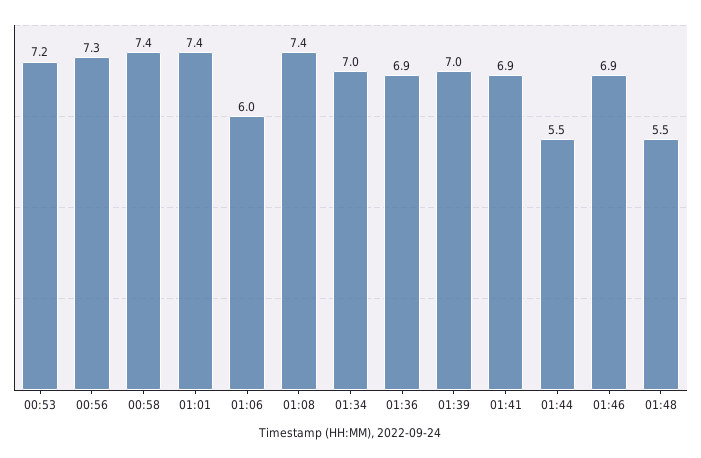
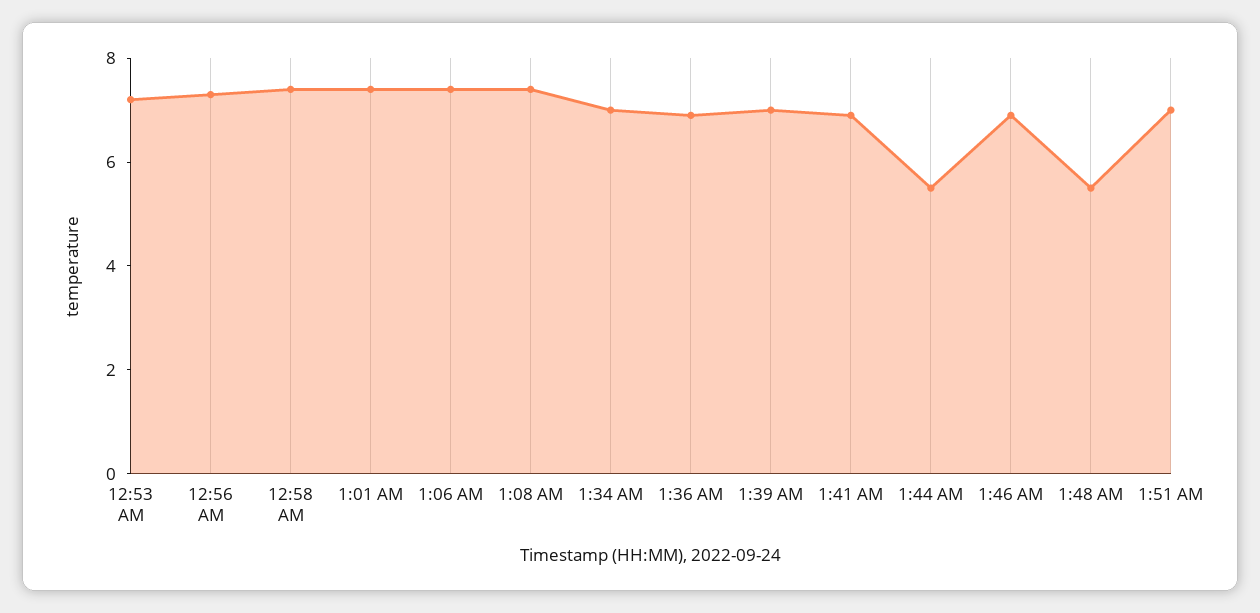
01:06: 6 -> 7.5
1:51 AM: none -> 7

